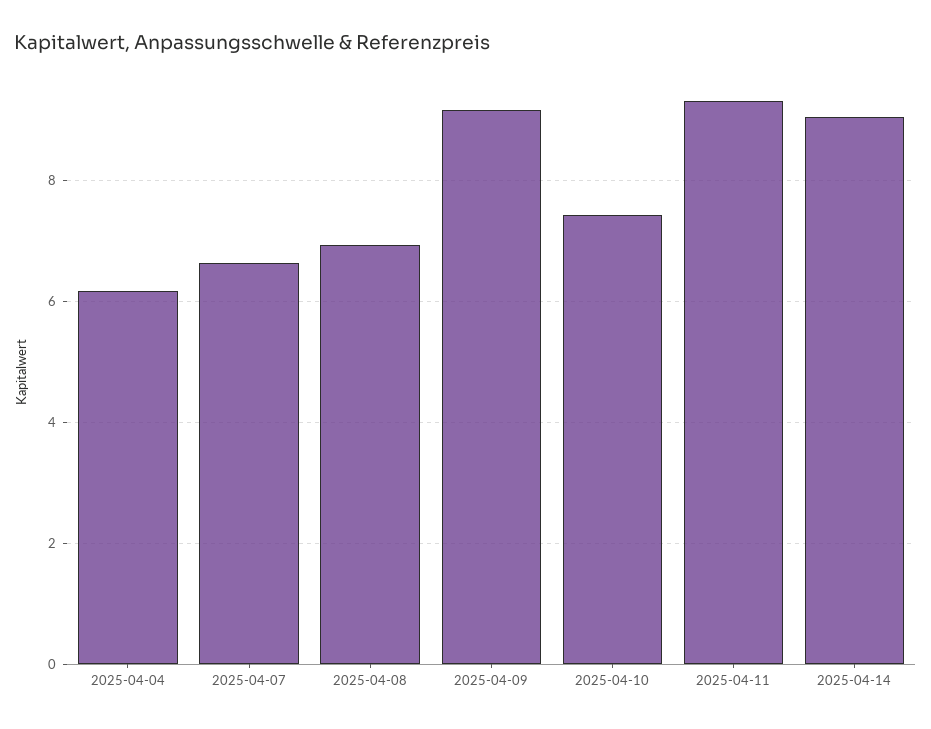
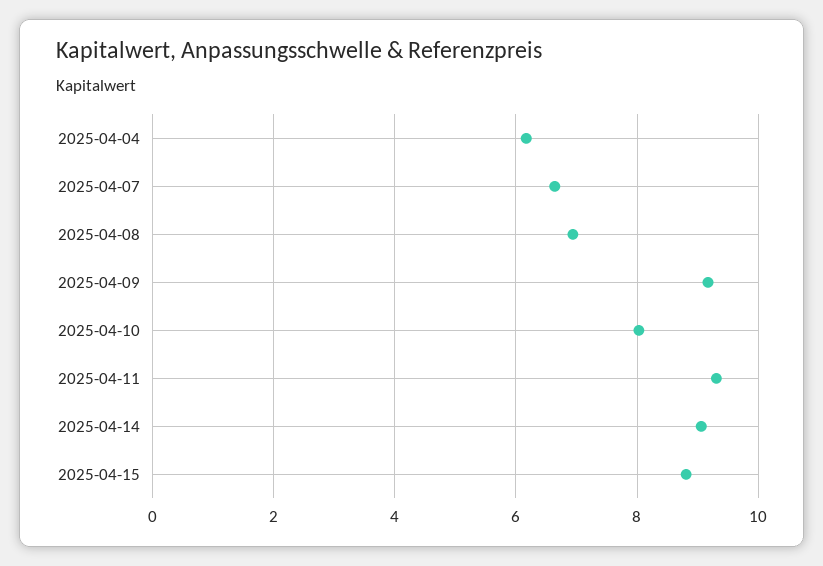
2025-04-10: 7.4 -> 8
2025-04-15: none -> 8.8

